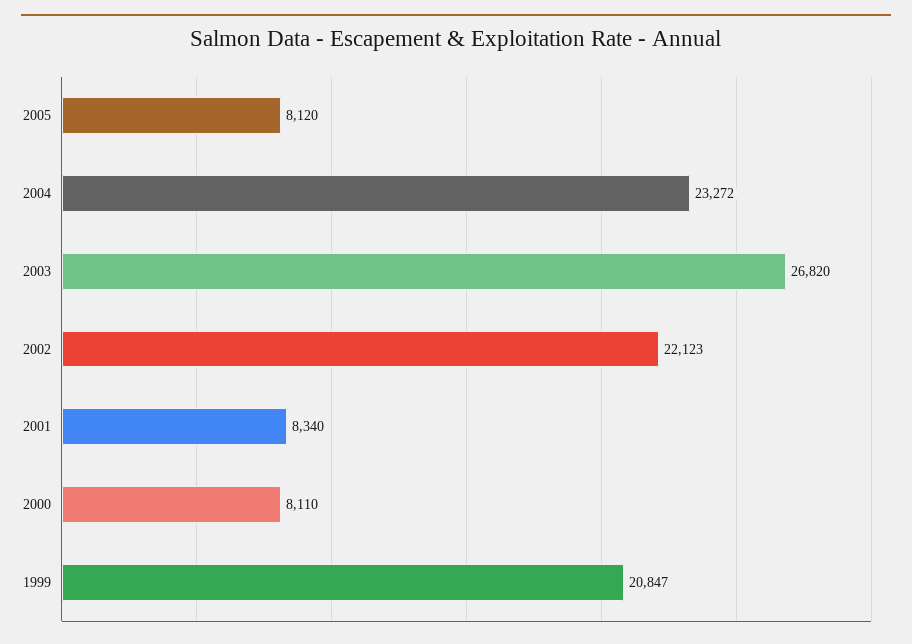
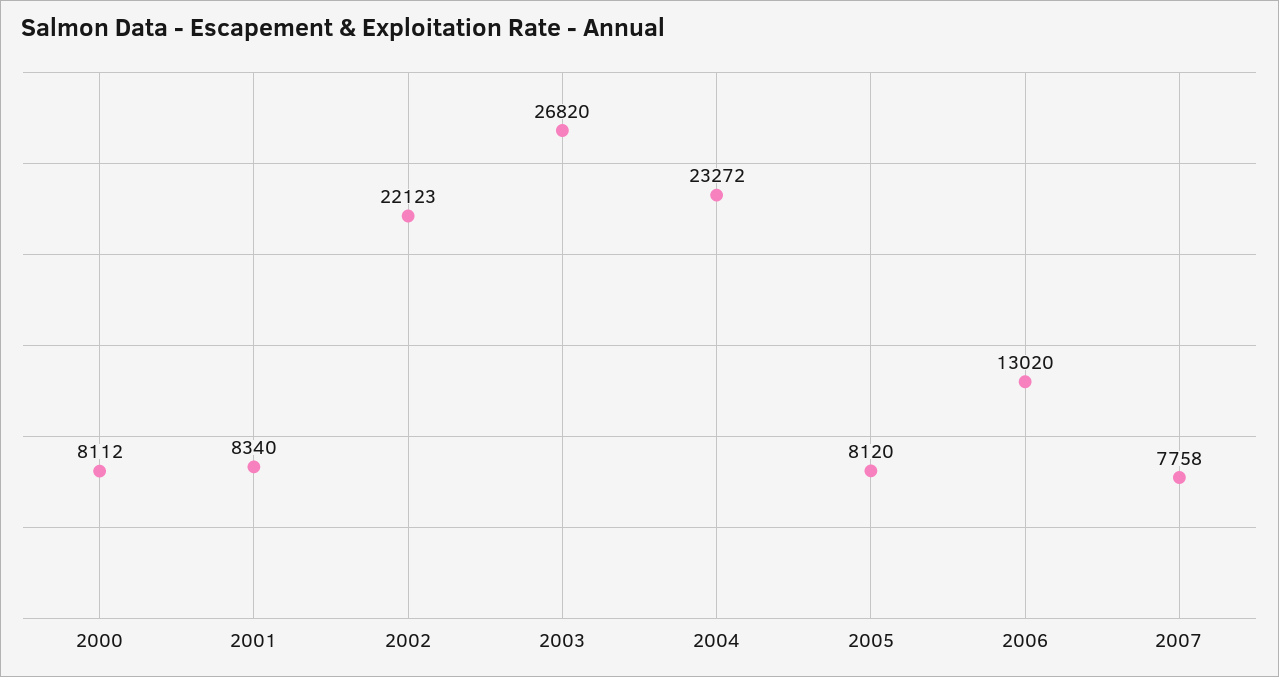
2000: 8110 -> 8112
1999: 20847 -> none
2006: none -> 13020
2007: none -> 7758

